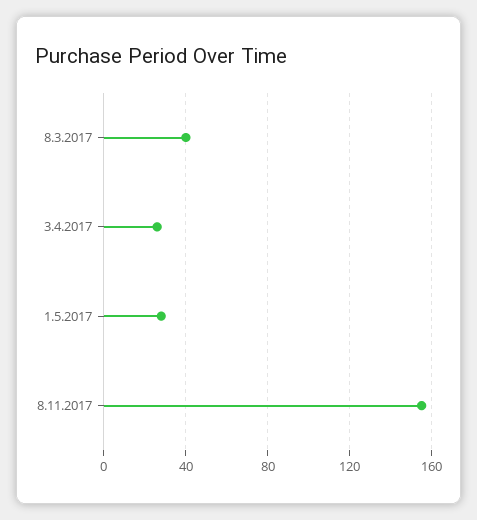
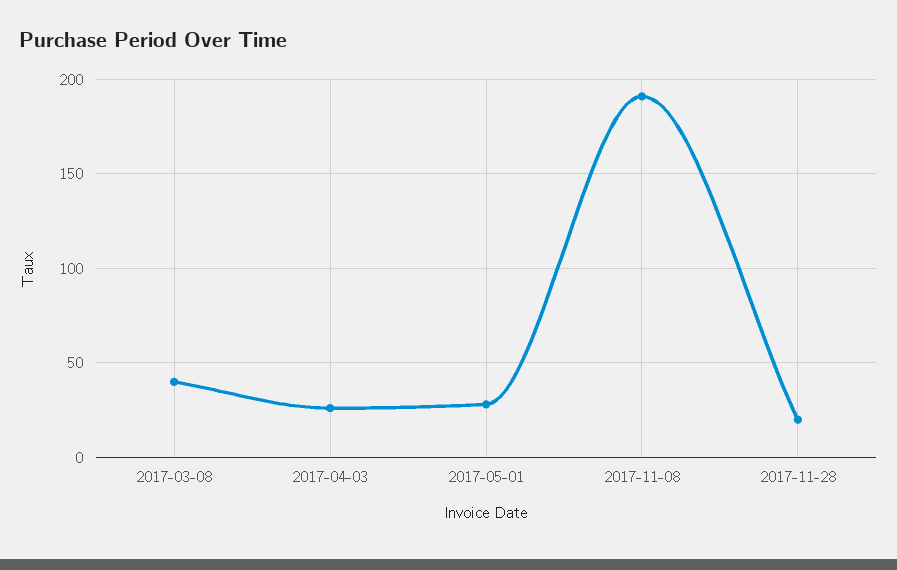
8.11.2017: 155 -> 190
2017-11-28: none -> 20

